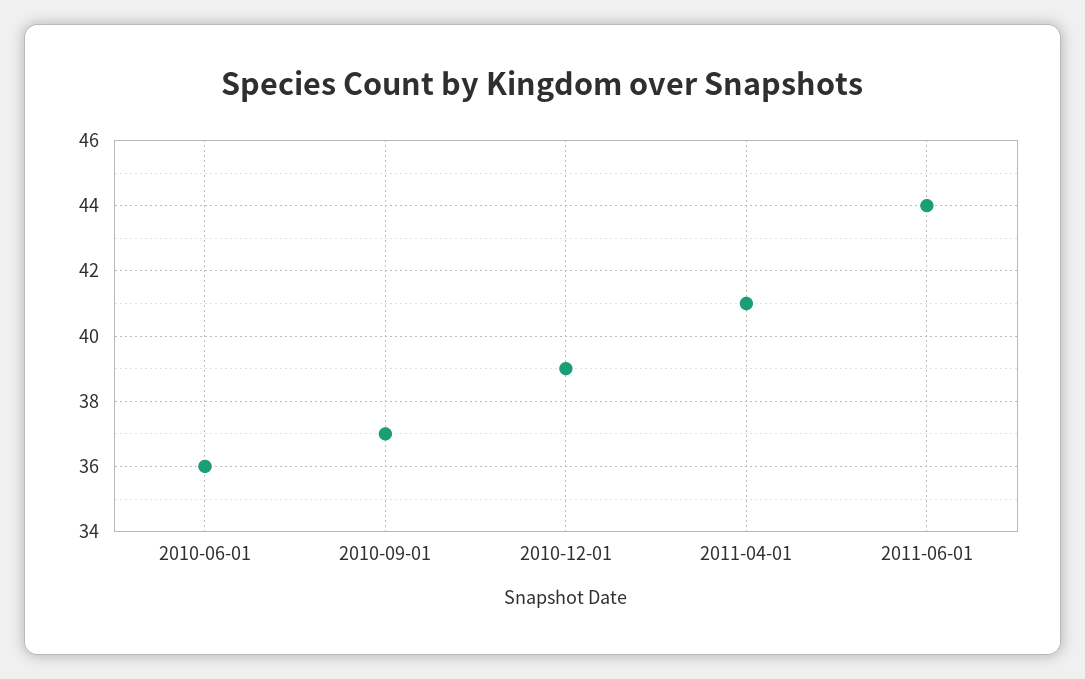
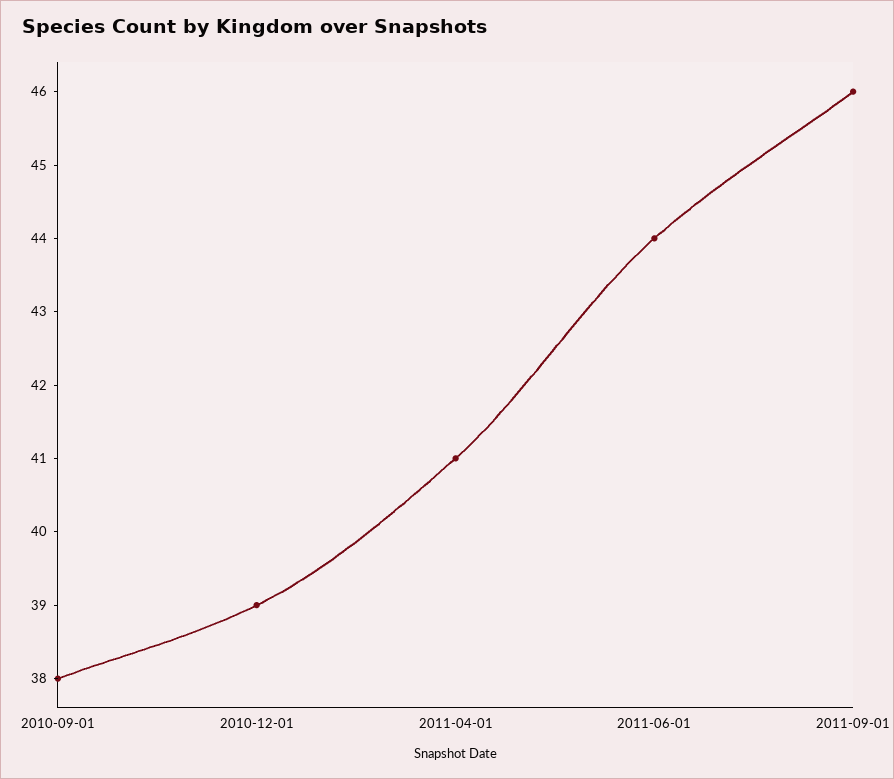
2010-06-01: 36 -> none
2010-09-01: 37 -> 38
2011-09-01: none -> 46

